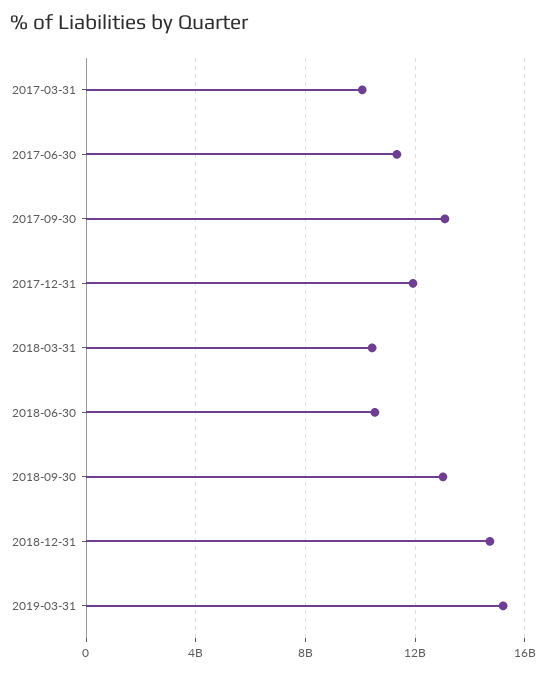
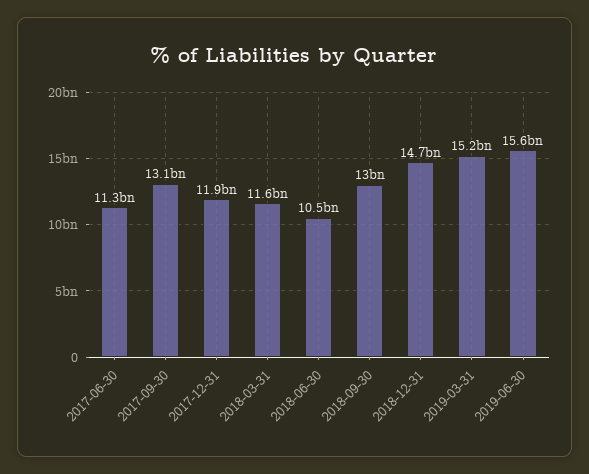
2017-03-31: 10000000000 -> none
2018-03-31: 10500000000 -> 11600000000
2019-06-30: none -> 15600000000

